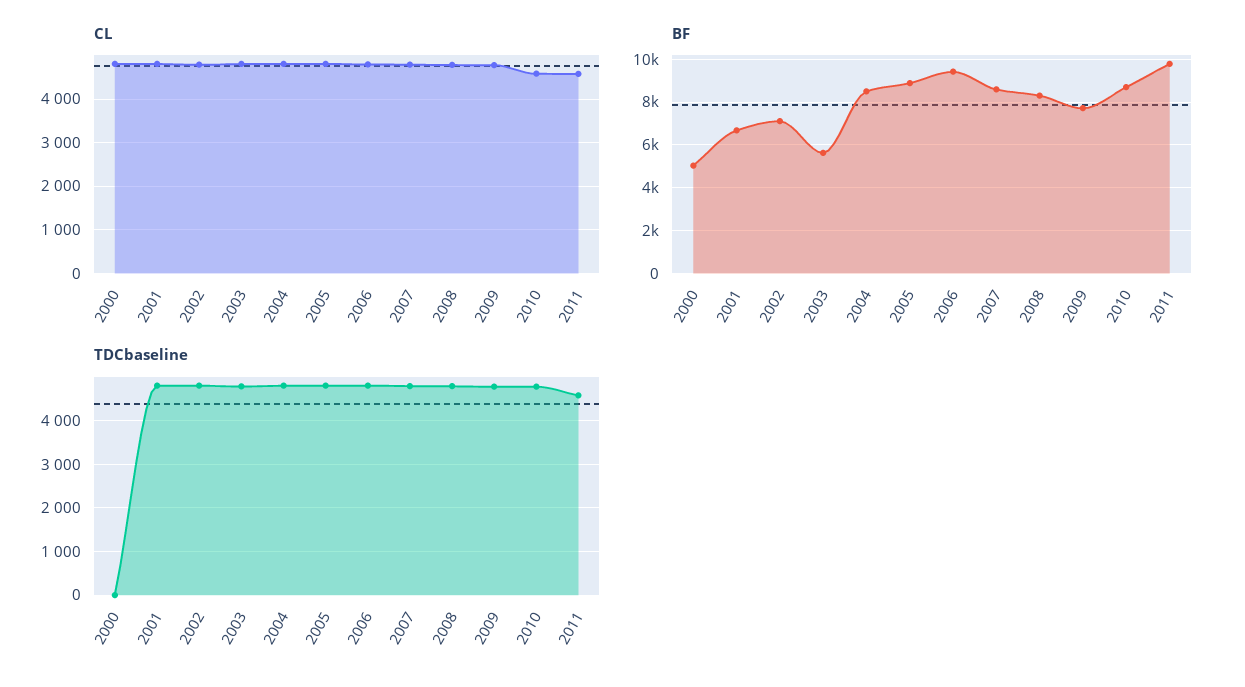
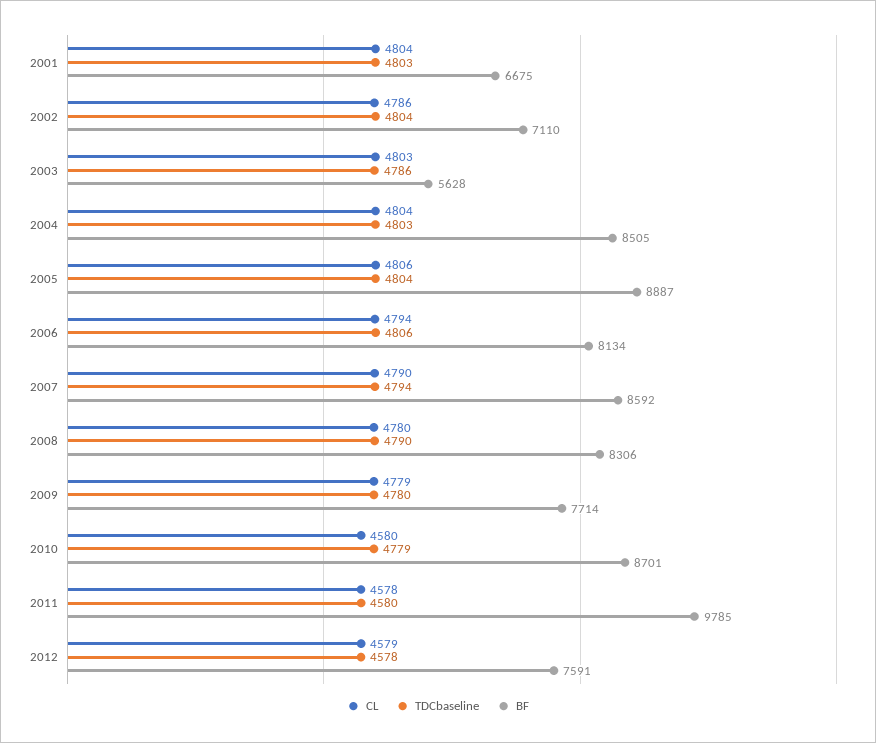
CL, 2000: 4800 -> none
BF, 2000: 5000 -> none
BF, 2006: 9500 -> 8134
TDCbaseline, 2000: 0 -> none
CL, 2012: none -> 4579
TDCbaseline, 2012: none -> 4578
BF, 2012: none -> 7591

